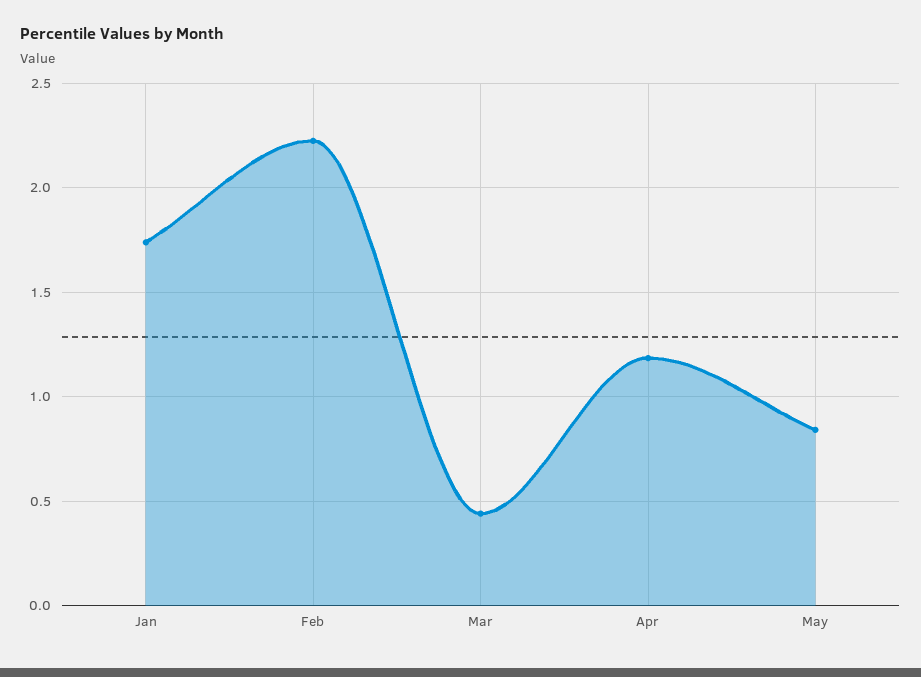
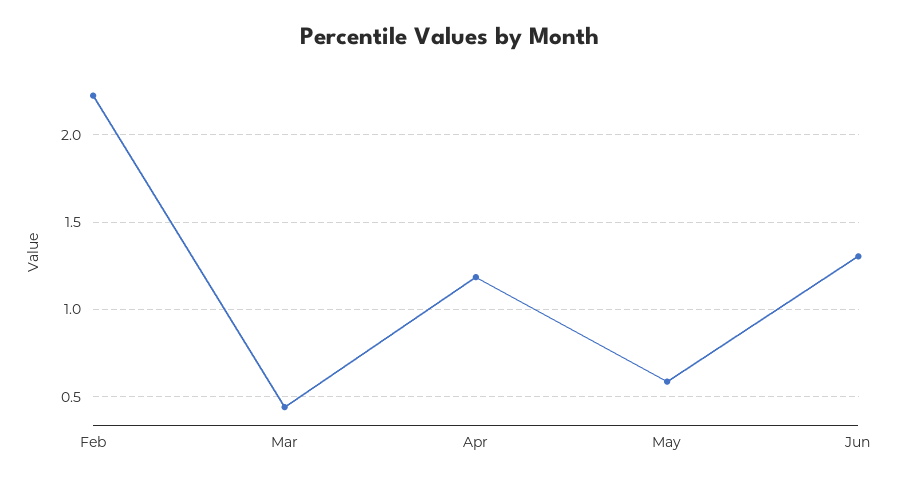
Jan: 1.75 -> none
May: 0.85 -> 0.6
Jun: none -> 1.3

